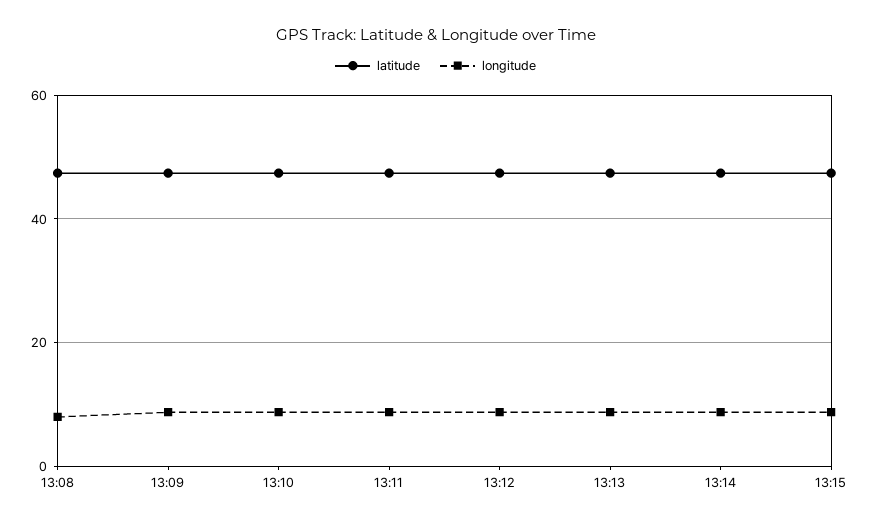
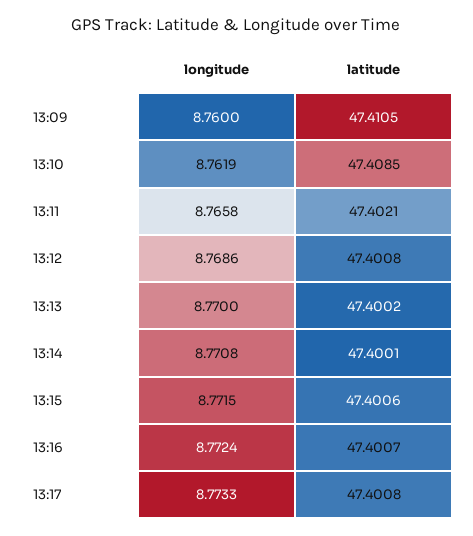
latitude, 13:08: 48 -> none
longitude, 13:08: 8 -> none
longitude, 13:16: none -> 8.7724
latitude, 13:16: none -> 47.4007
longitude, 13:17: none -> 8.7733
latitude, 13:17: none -> 47.4008

